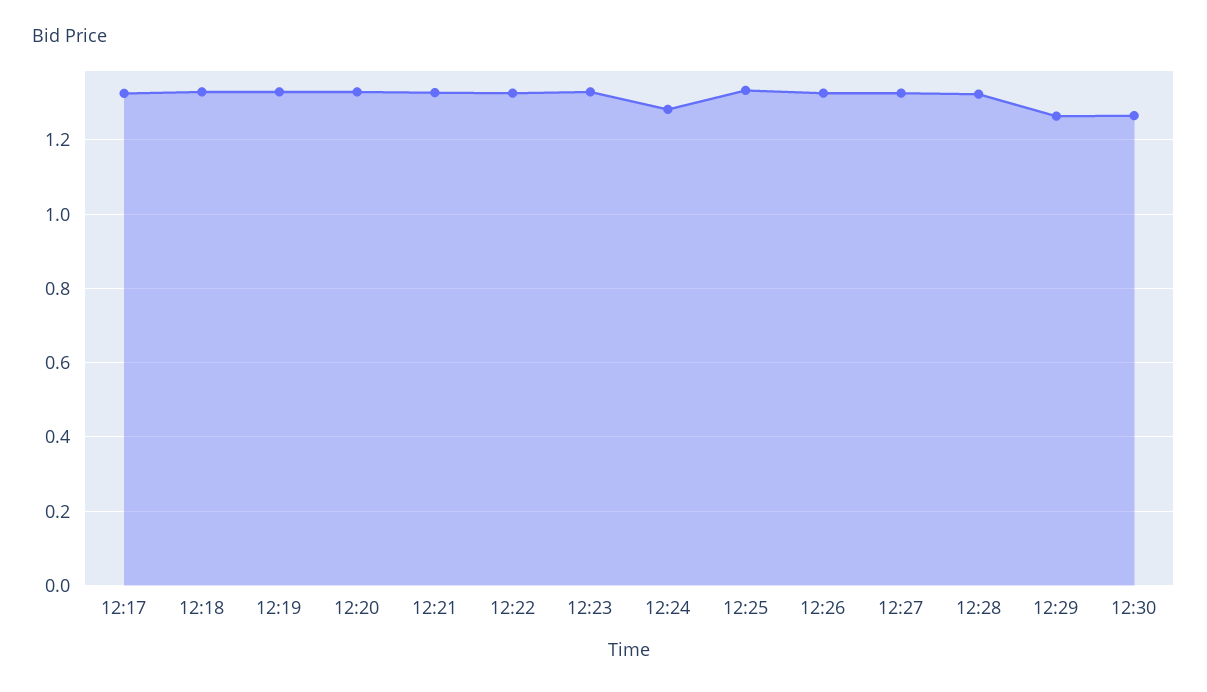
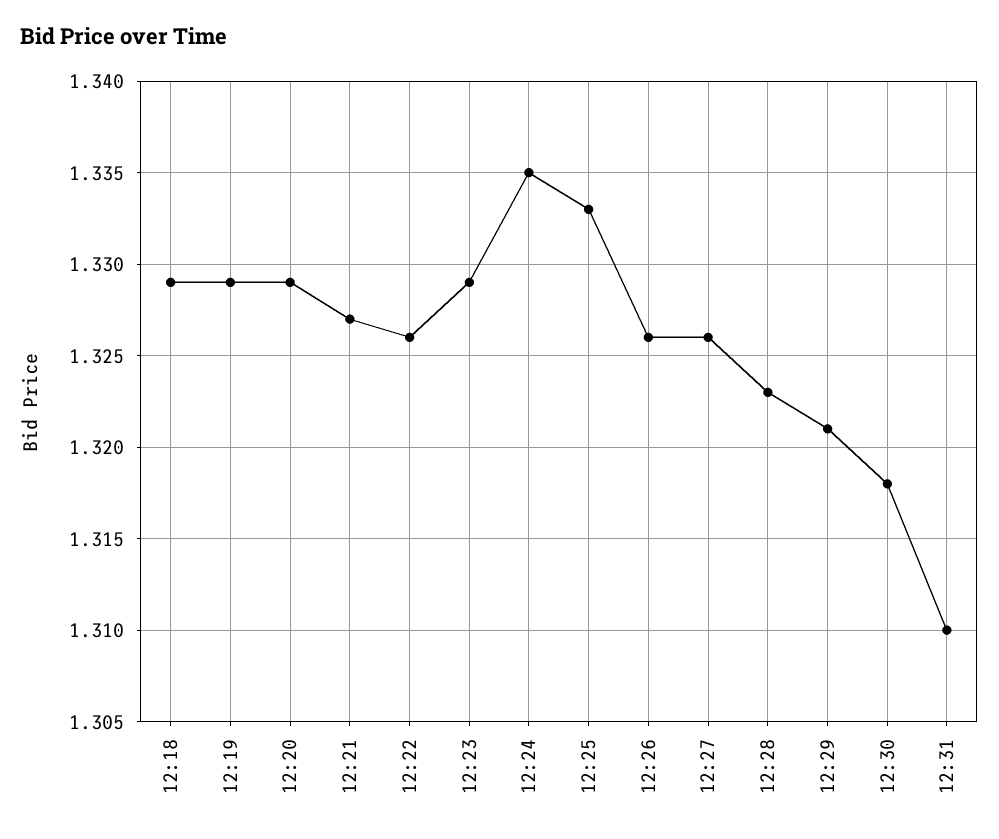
12:17: 1.32 -> none
12:24: 1.28 -> 1.335
12:29: 1.26 -> 1.321
12:30: 1.26 -> 1.318
12:31: none -> 1.31

